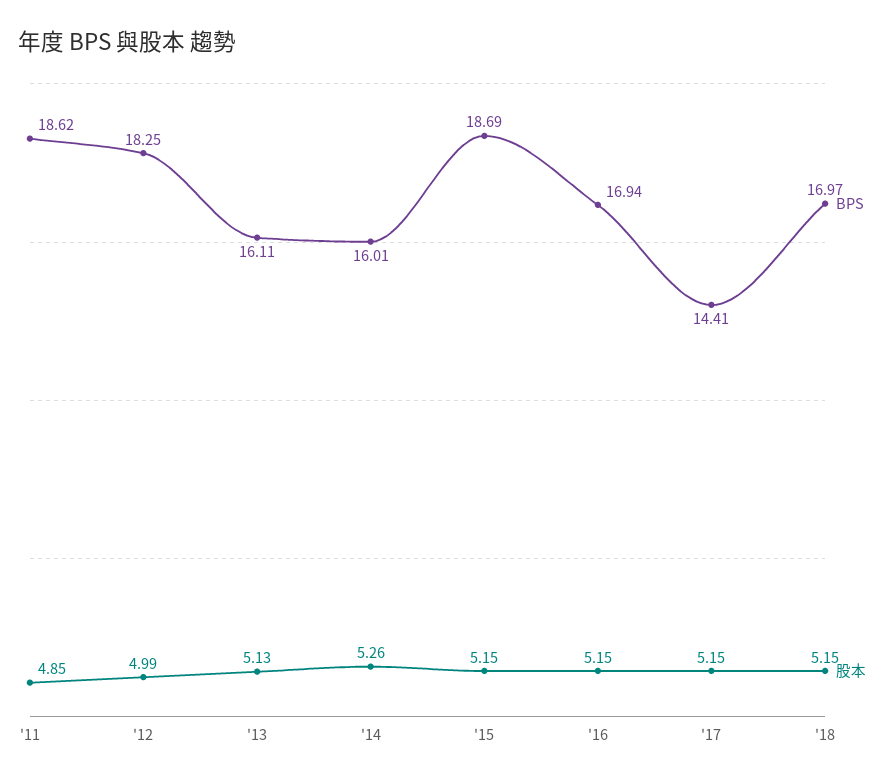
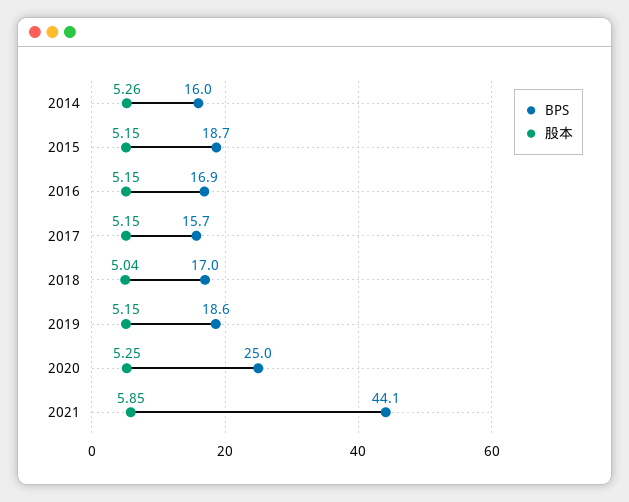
BPS, '11: 18.62 -> none
股本, '11: 4.85 -> none
BPS, '12: 18.25 -> none
股本, '12: 4.99 -> none
BPS, '13: 16.11 -> none
股本, '13: 5.13 -> none
BPS, '17: 14.41 -> 15.7
股本, '18: 5.15 -> 5.04
BPS, 2019: none -> 18.6
股本, 2019: none -> 5.15
BPS, 2020: none -> 25
股本, 2020: none -> 5.25
BPS, 2021: none -> 44.1
股本, 2021: none -> 5.85

